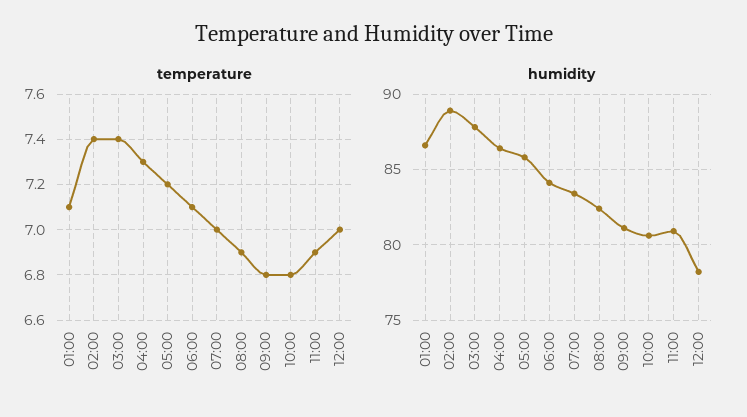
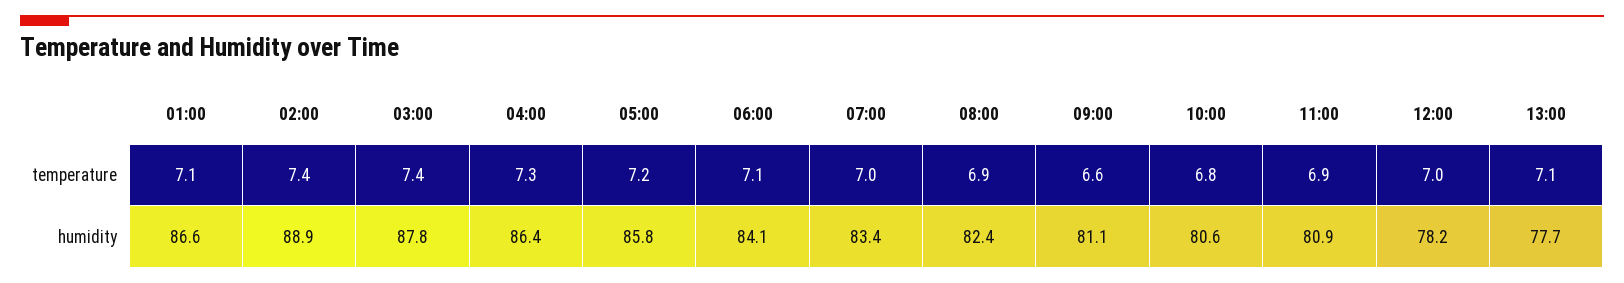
temperature, 09:00: 6.8 -> 6.6
temperature, 13:00: none -> 7.1
humidity, 13:00: none -> 77.7

